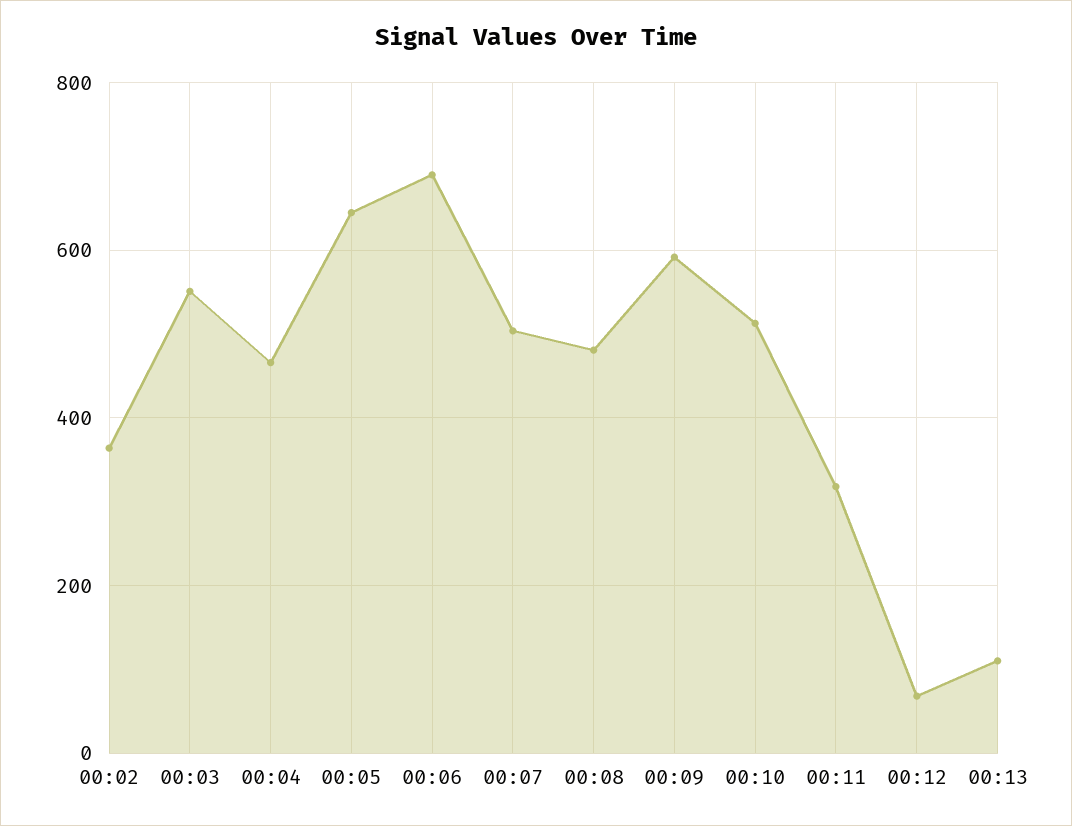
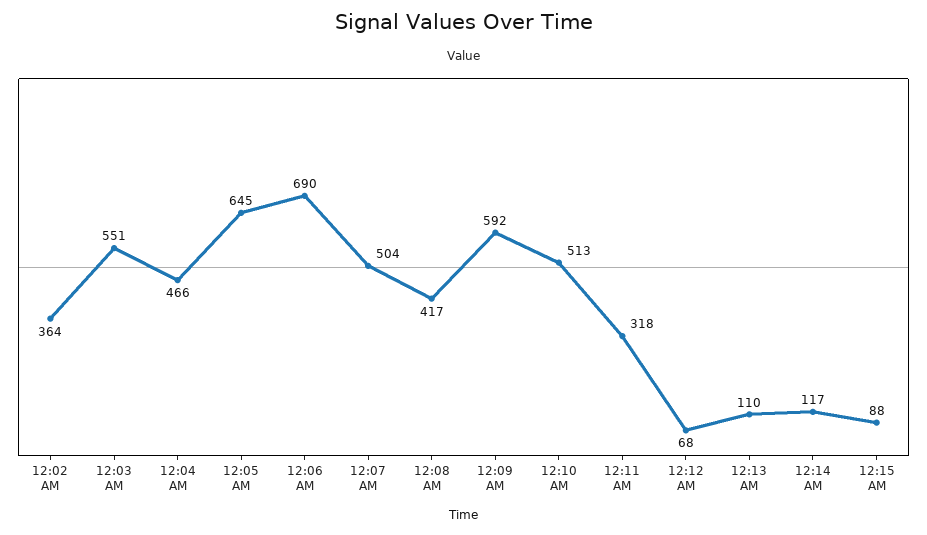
00:08: 480 -> 417
12:14 AM: none -> 117
12:15 AM: none -> 88

